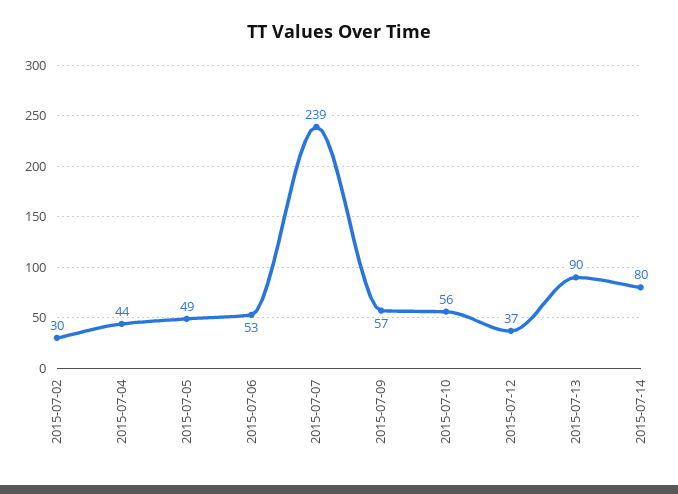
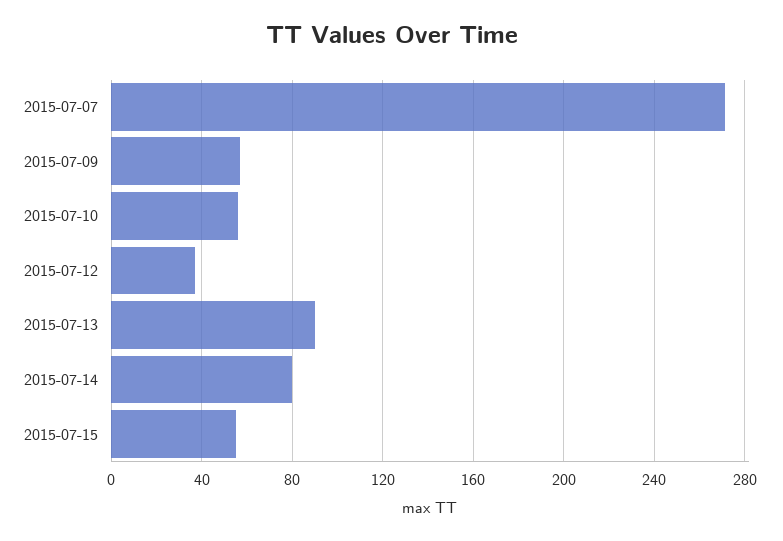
2015-07-02: 30 -> none
2015-07-04: 44 -> none
2015-07-05: 49 -> none
2015-07-06: 53 -> none
2015-07-07: 239 -> 270
2015-07-15: none -> 55

